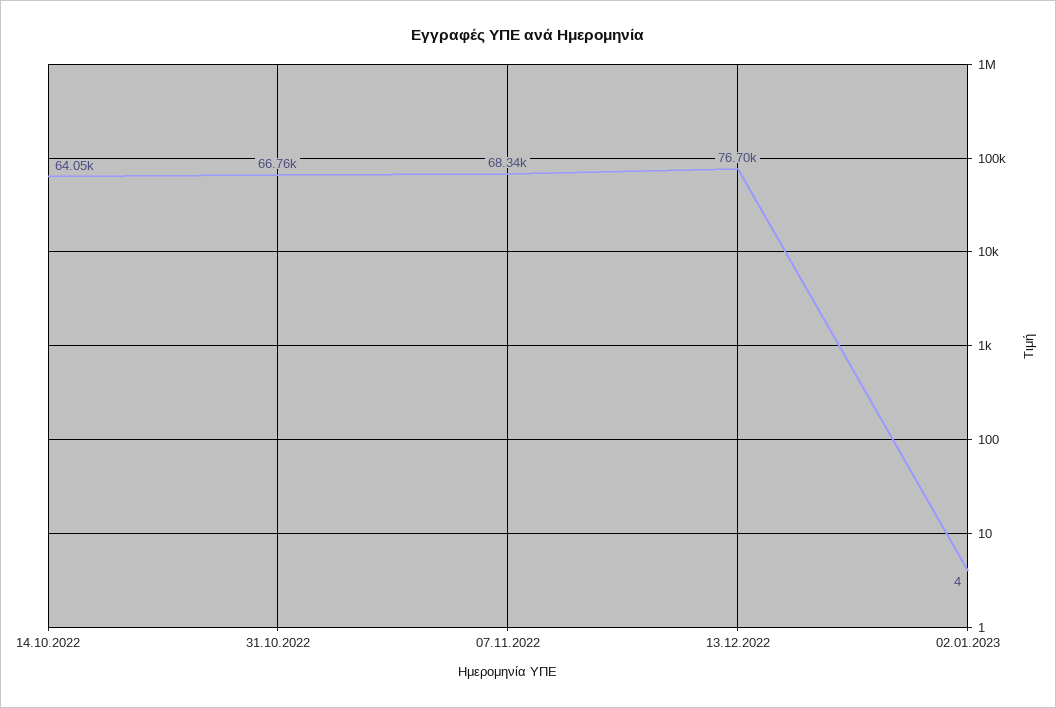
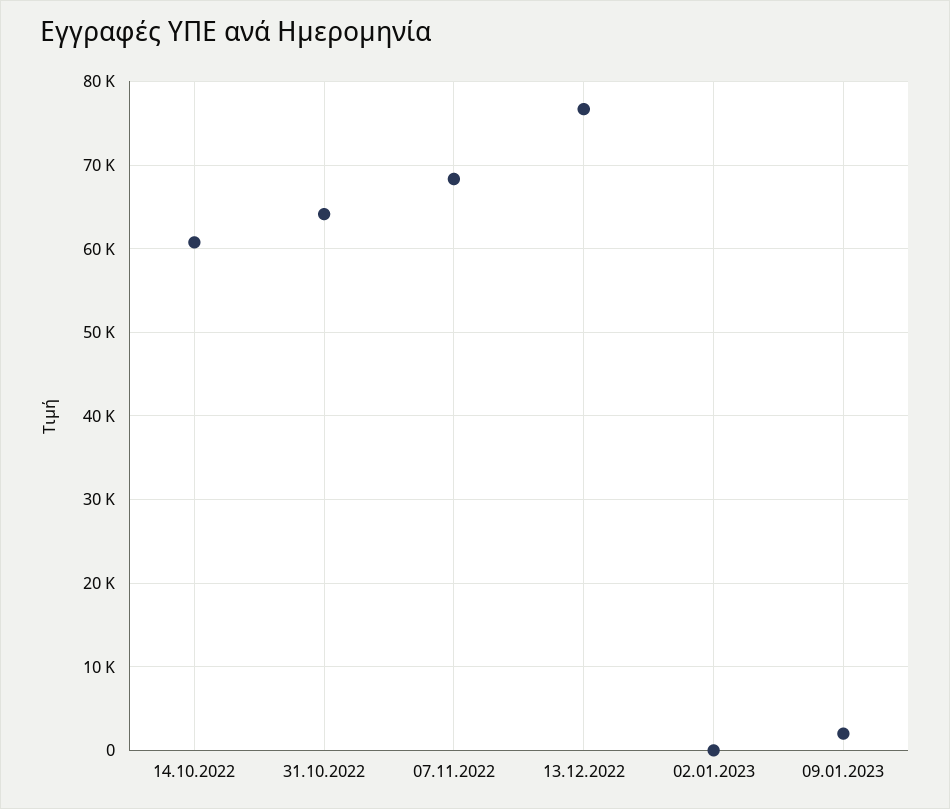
14.10.2022: 64050 -> 61000
31.10.2022: 66760 -> 64000
09.01.2023: none -> 2000

